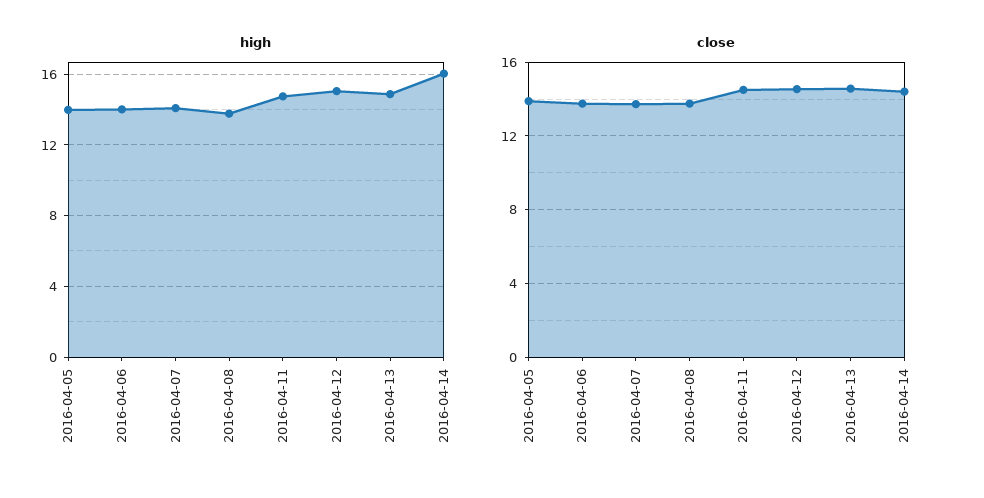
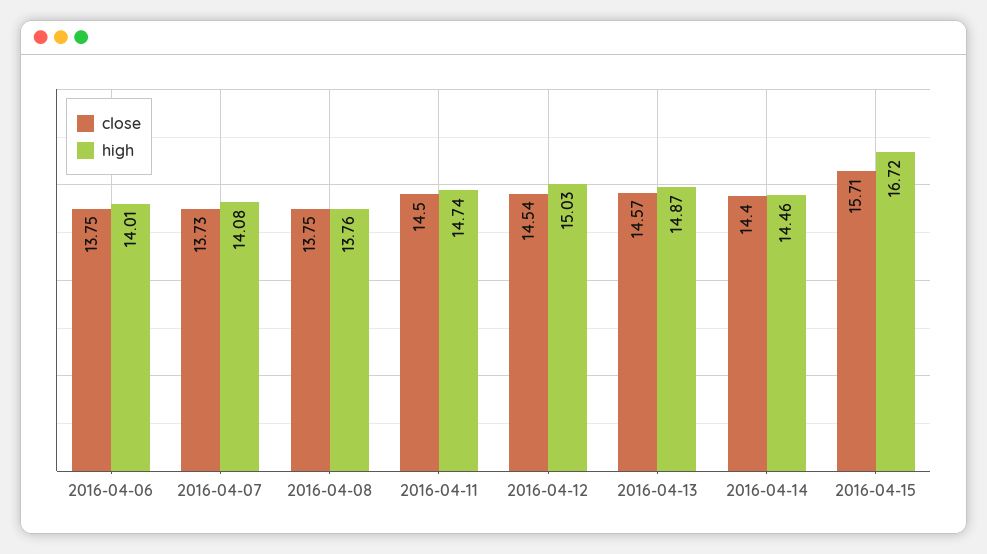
high, 2016-04-05: 14 -> none
high, 2016-04-14: 16 -> 14.46
close, 2016-04-05: 14 -> none
close, 2016-04-15: none -> 15.71
high, 2016-04-15: none -> 16.72

